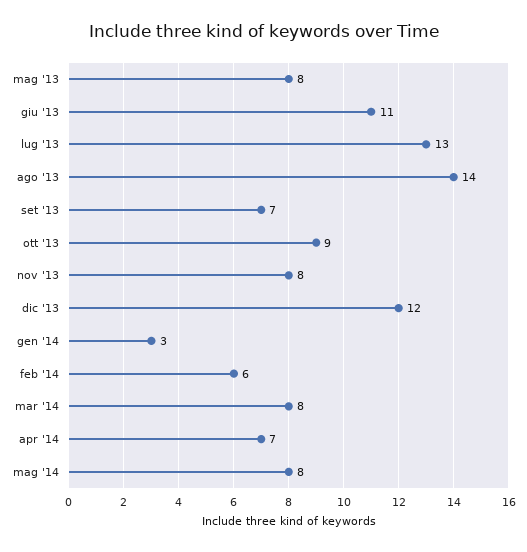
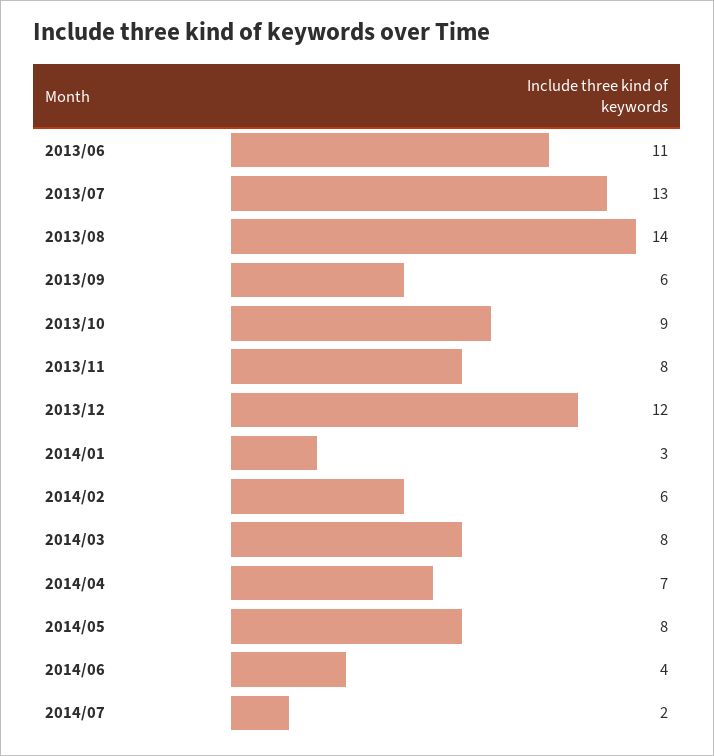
mag '13: 8 -> none
set '13: 7 -> 6
2014/06: none -> 4
2014/07: none -> 2

